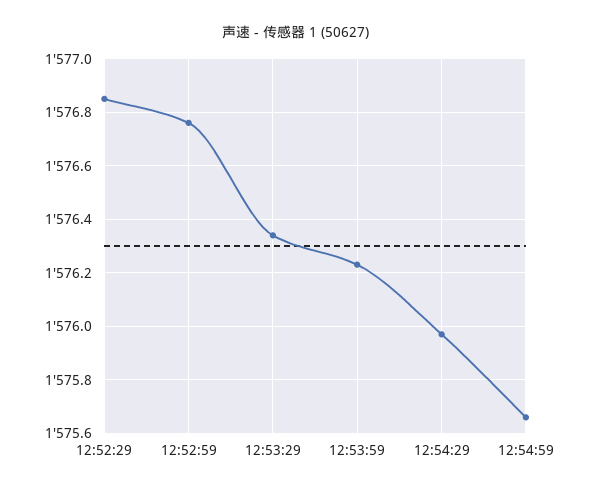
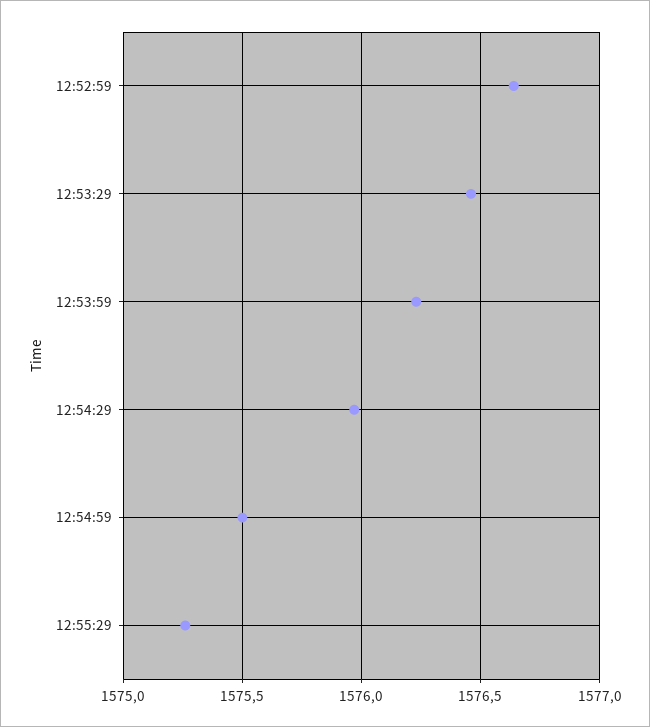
12:52:29: 1576.85 -> none
12:52:59: 1576.75 -> 1576.65
12:53:29: 1576.35 -> 1576.45
12:54:59: 1575.65 -> 1575.5
12:55:29: none -> 1575.25

